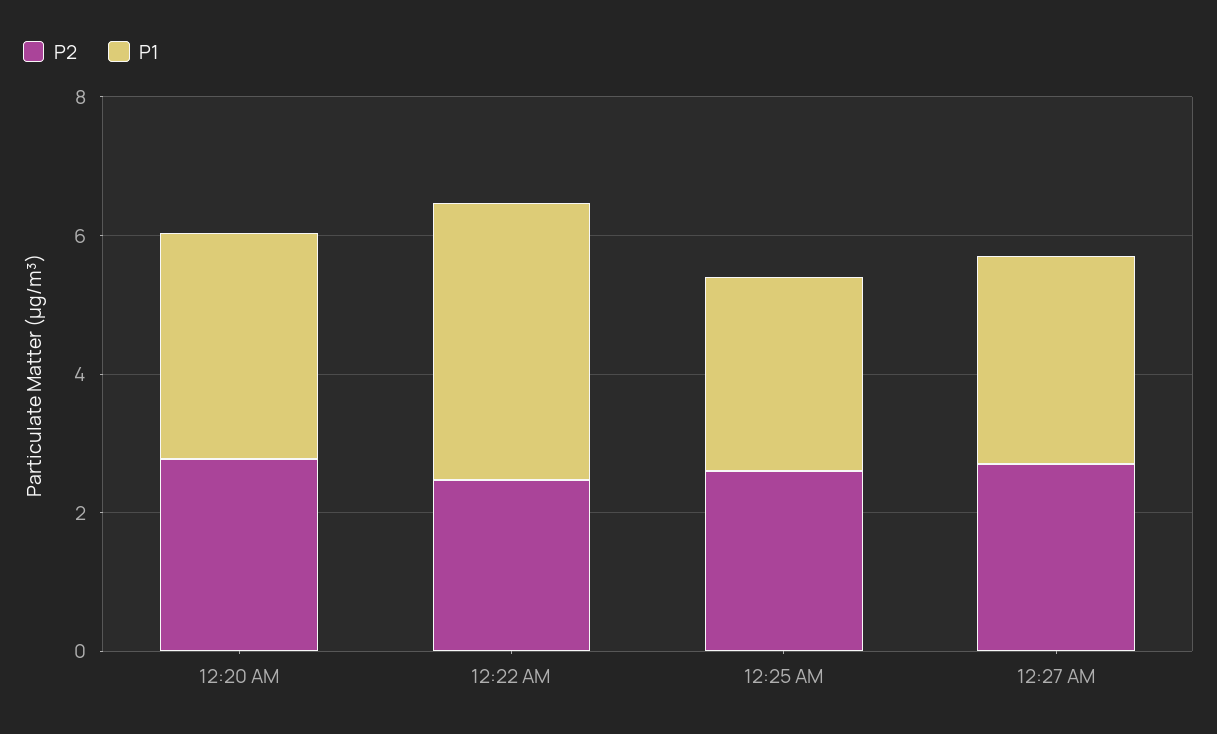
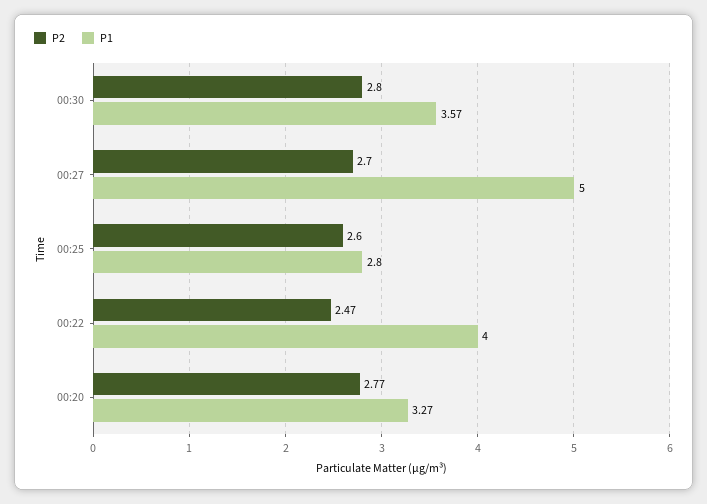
P1, 12:27 AM: 3 -> 5
P2, 00:30: none -> 2.8
P1, 00:30: none -> 3.57

